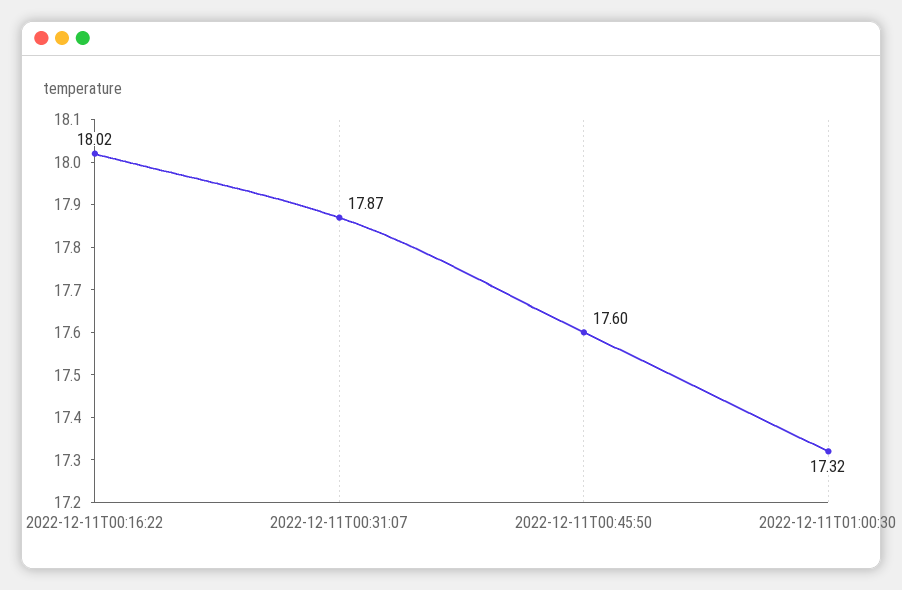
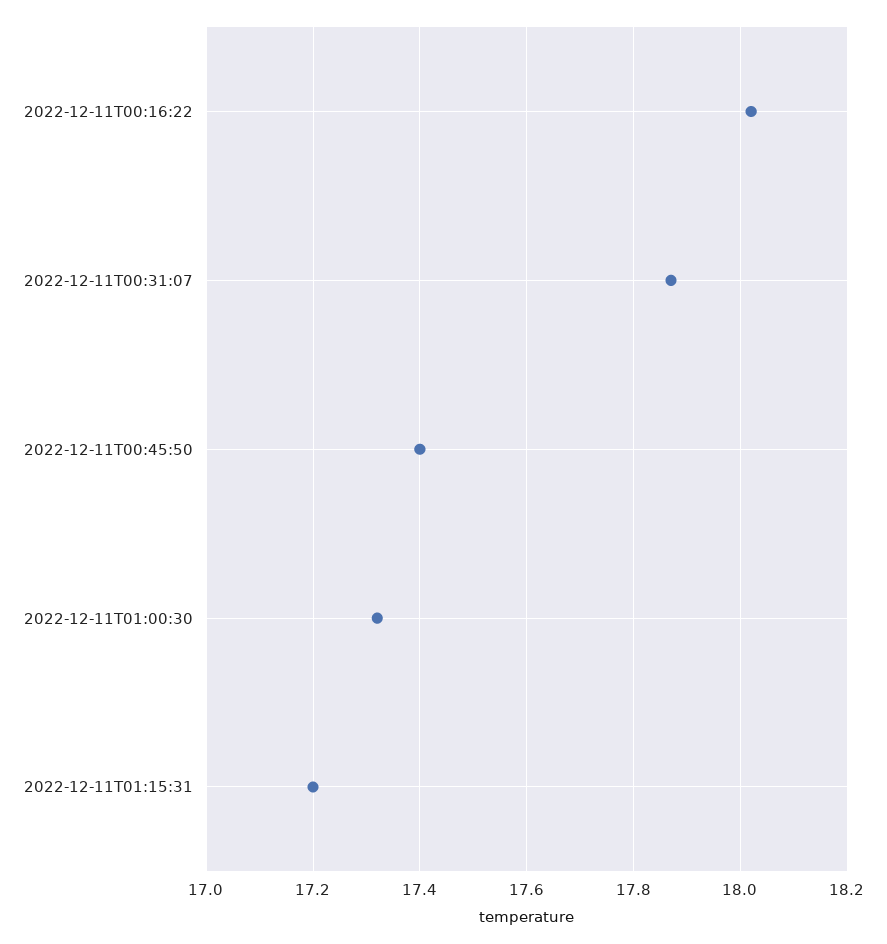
2022-12-11T00:45:50: 17.6 -> 17.4
2022-12-11T01:15:31: none -> 17.2

